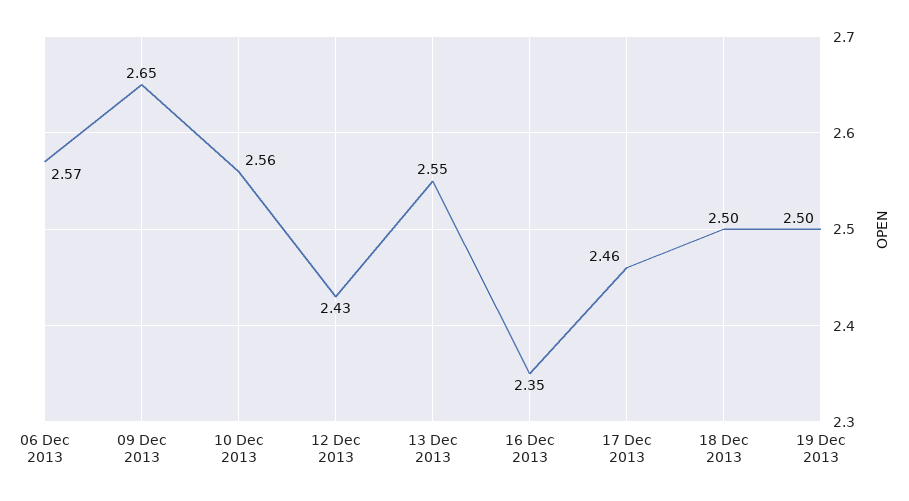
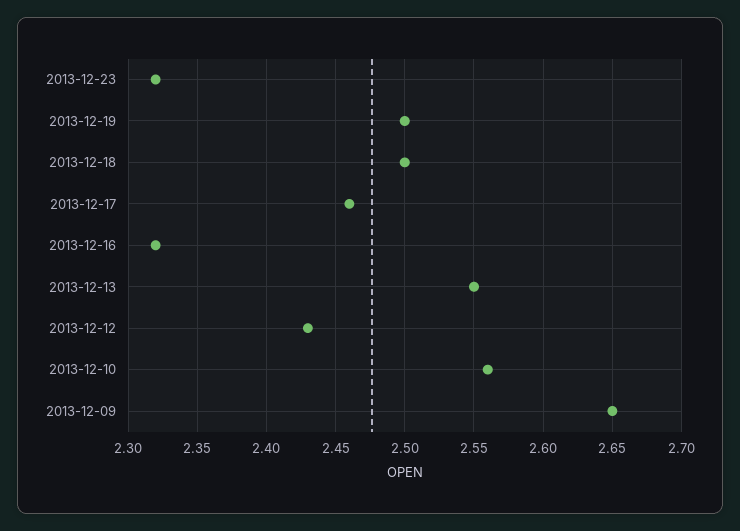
06 Dec 2013: 2.57 -> none
16 Dec 2013: 2.35 -> 2.32
2013-12-23: none -> 2.32

